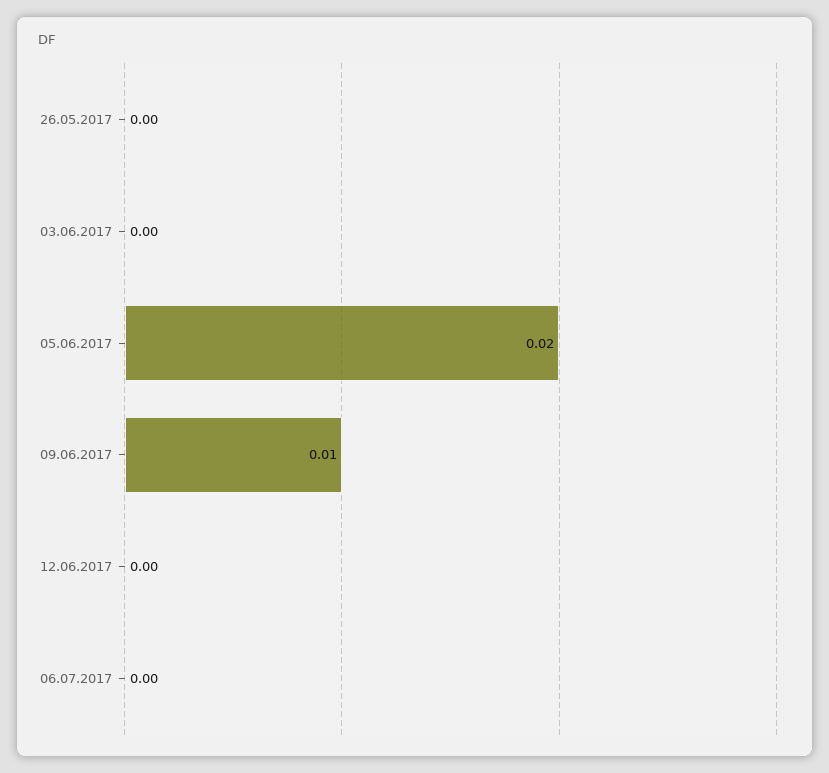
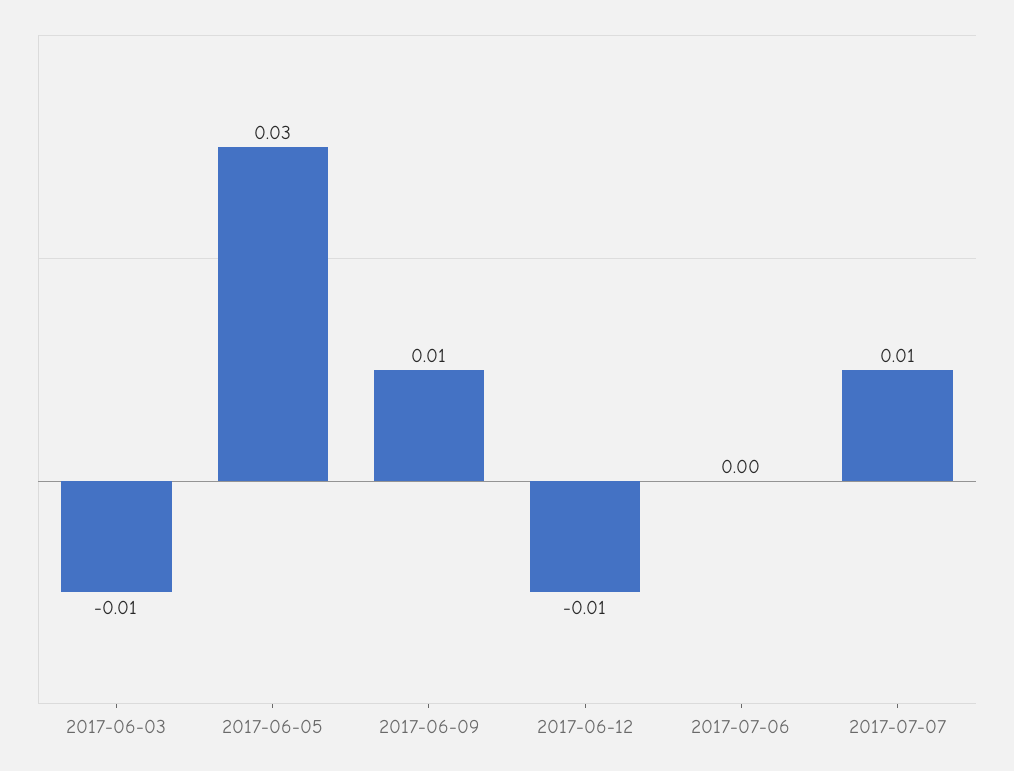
26.05.2017: 0 -> none
03.06.2017: 0 -> -0.01
05.06.2017: 0.02 -> 0.03
12.06.2017: 0 -> -0.01
2017-07-07: none -> 0.01

